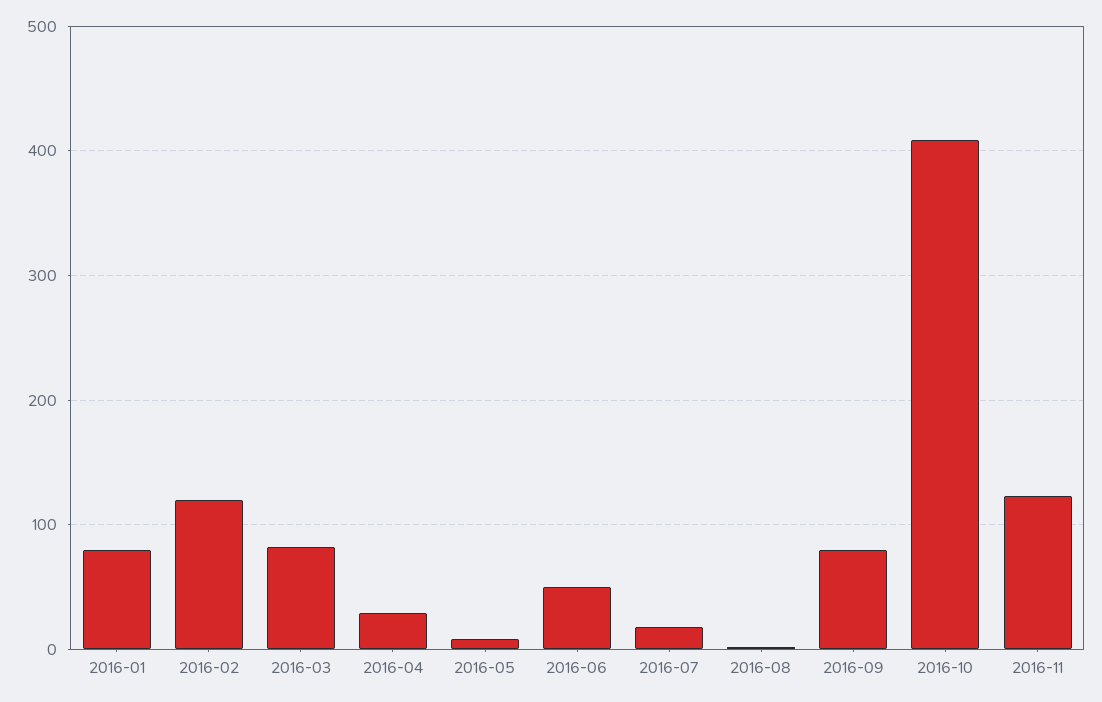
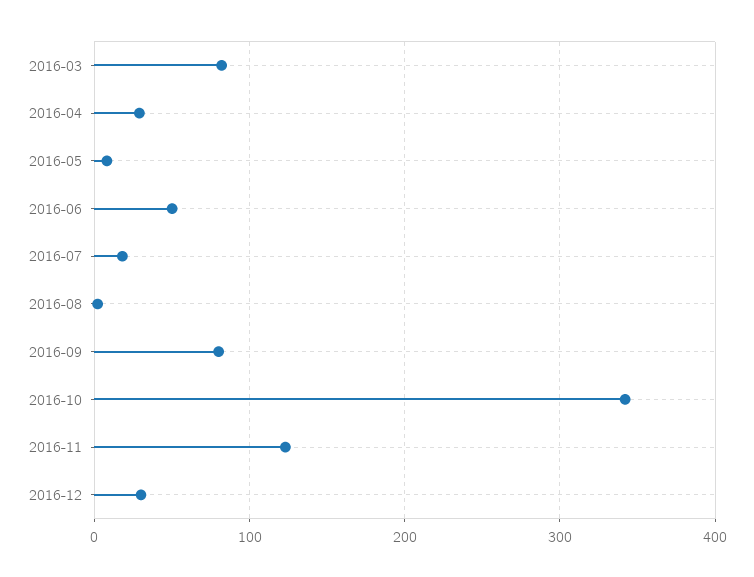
2016-01: 80 -> none
2016-02: 120 -> none
2016-10: 410 -> 340
2016-12: none -> 30

